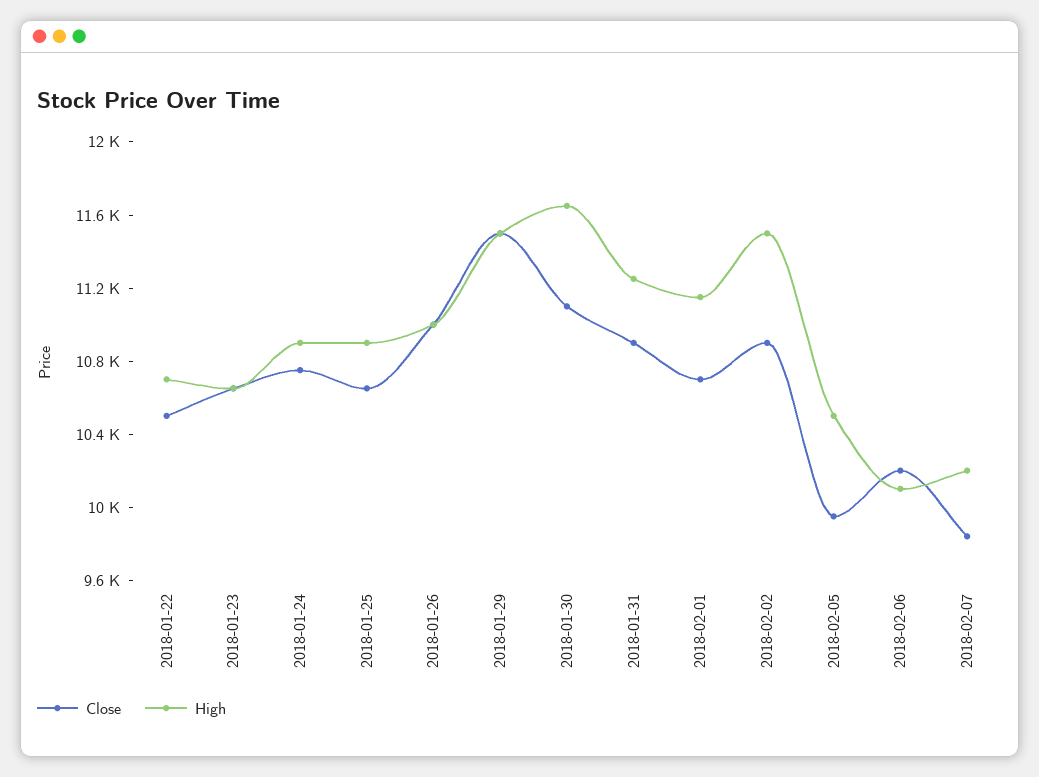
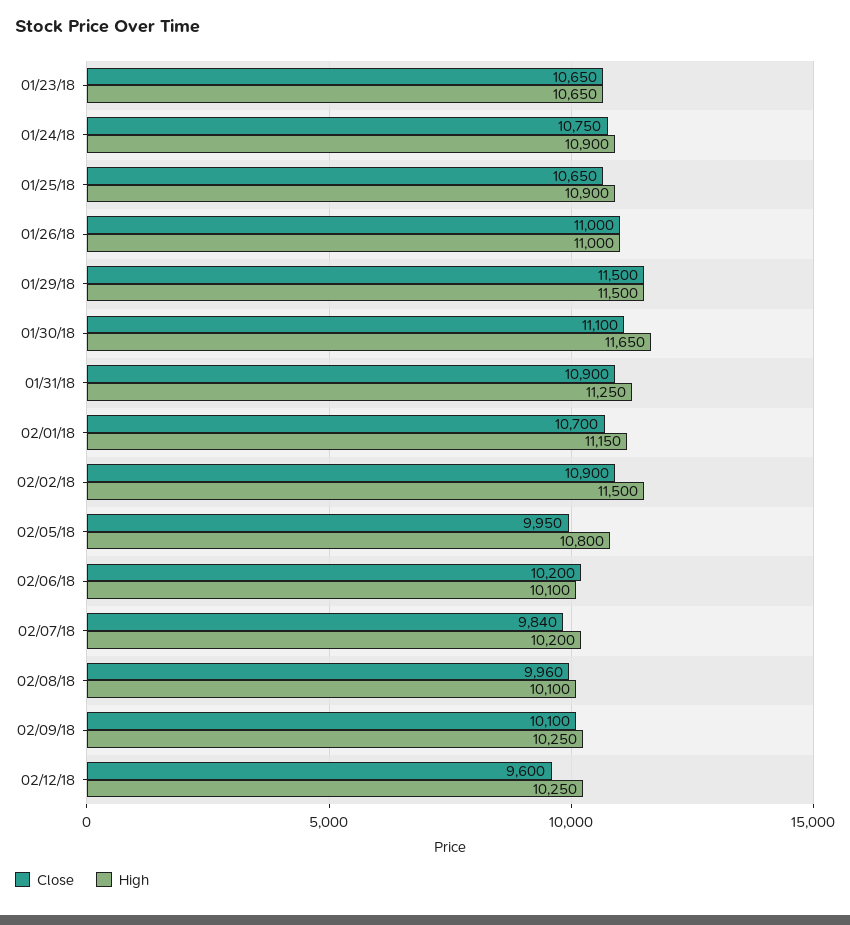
Close, 2018-01-22: 10500 -> none
High, 2018-01-22: 10700 -> none
High, 2018-02-05: 10500 -> 10800
Close, 02/08/18: none -> 9960
High, 02/08/18: none -> 10100
Close, 02/09/18: none -> 10100
High, 02/09/18: none -> 10250
Close, 02/12/18: none -> 9600
High, 02/12/18: none -> 10250

